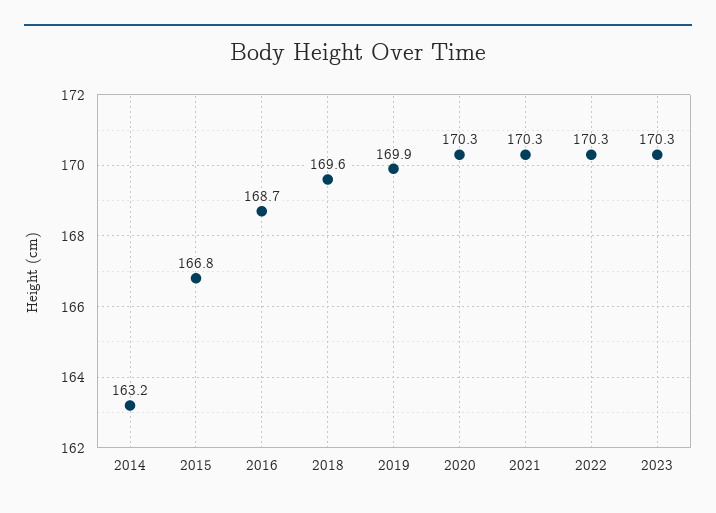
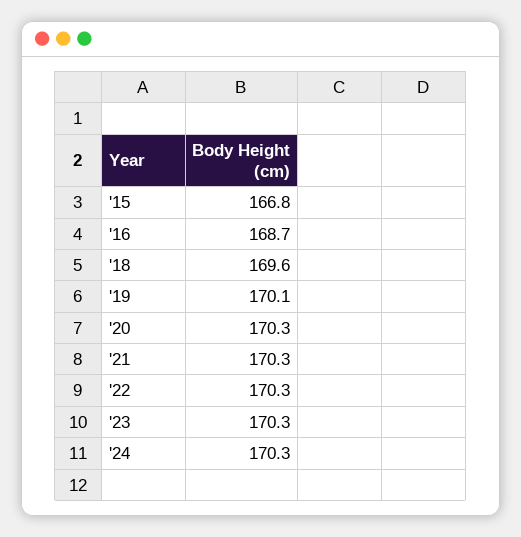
2014: 163.2 -> none
2019: 169.9 -> 170.1
'24: none -> 170.3

